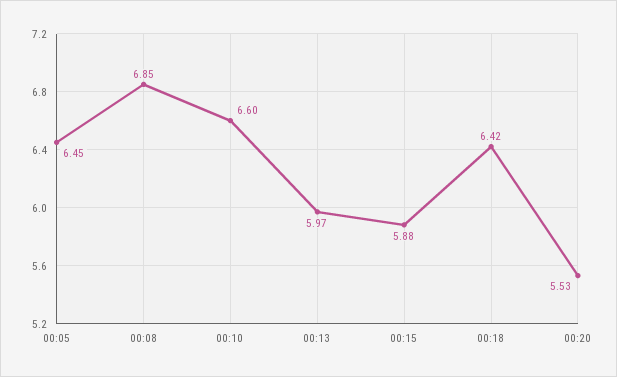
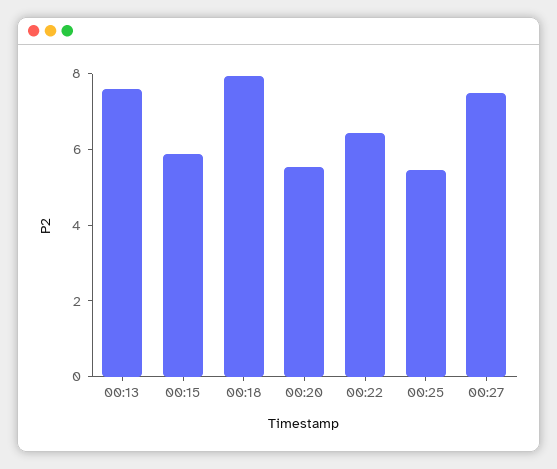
00:05: 6.45 -> none
00:08: 6.85 -> none
00:10: 6.6 -> none
00:13: 5.97 -> 7.5
00:18: 6.42 -> 8
00:22: none -> 6.5
00:25: none -> 5.5
00:27: none -> 7.5

